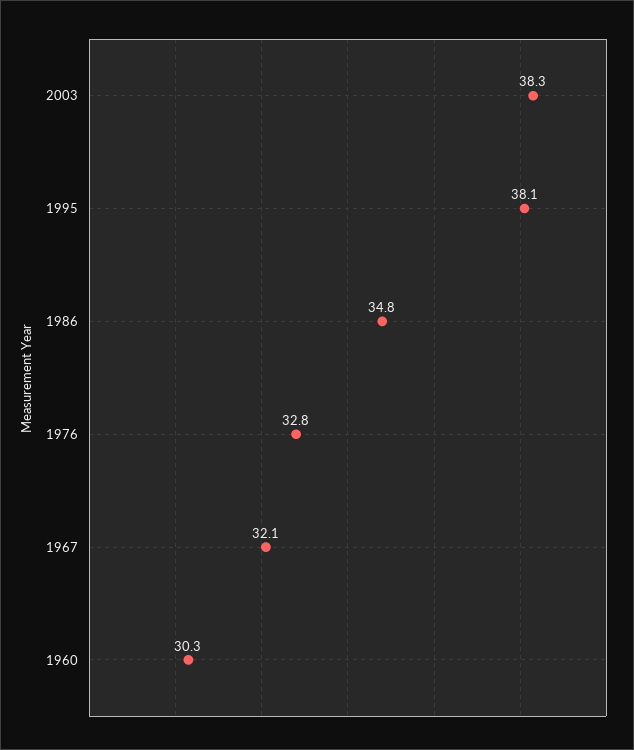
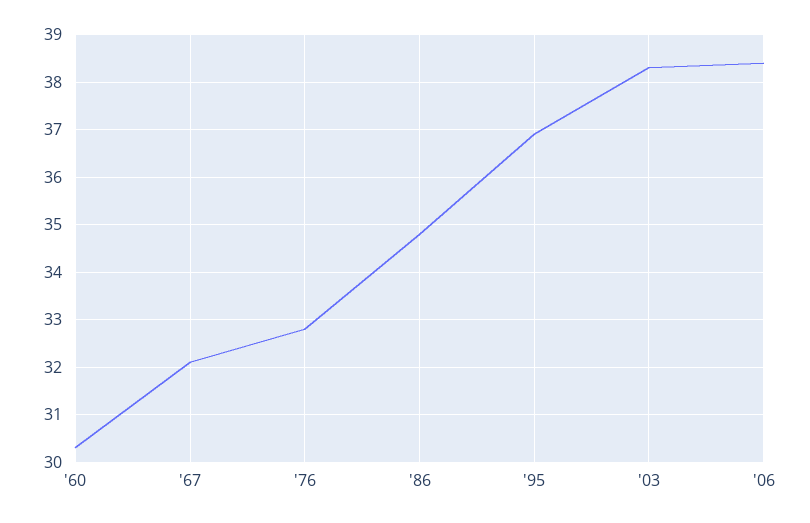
1995: 38.1 -> 37
'06: none -> 38.5

